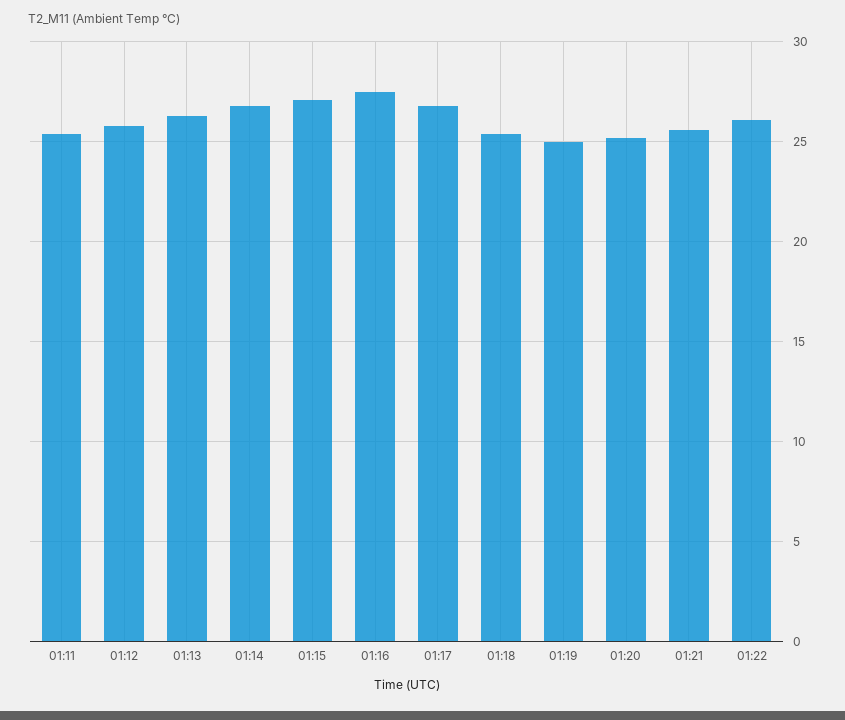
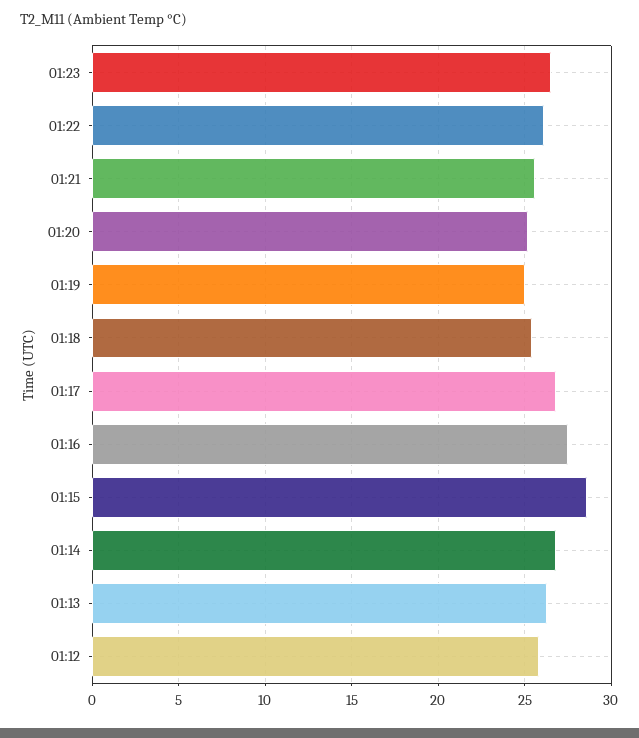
01:11: 25.5 -> none
01:15: 27 -> 28.5
01:23: none -> 26.5

